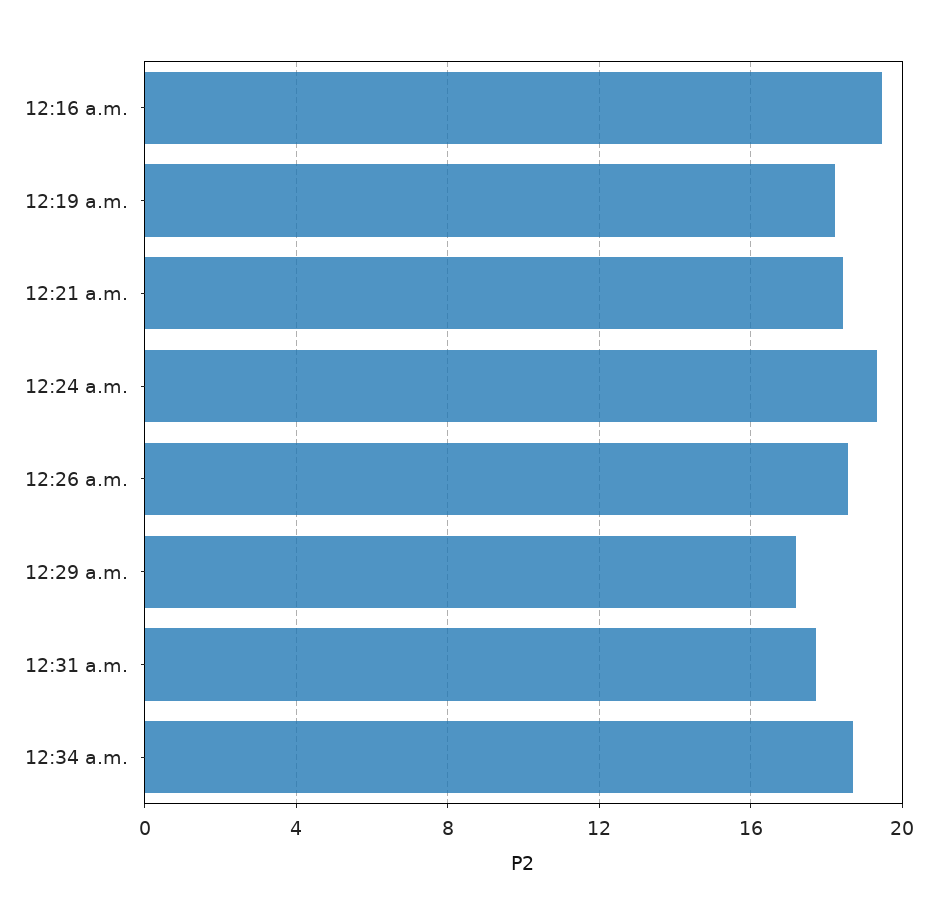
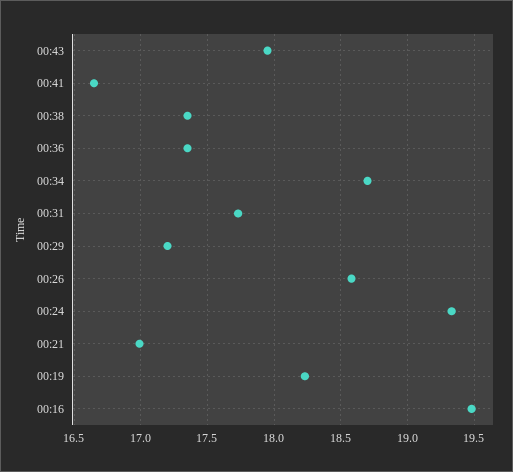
12:21 a.m.: 18.5 -> 17
00:43: none -> 17.95
00:41: none -> 16.65
00:38: none -> 17.35
00:36: none -> 17.35

